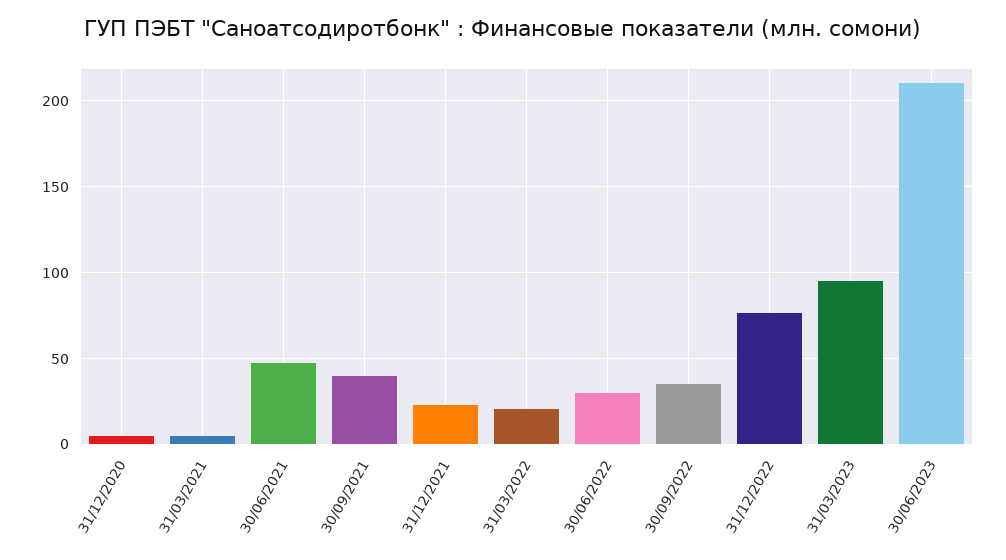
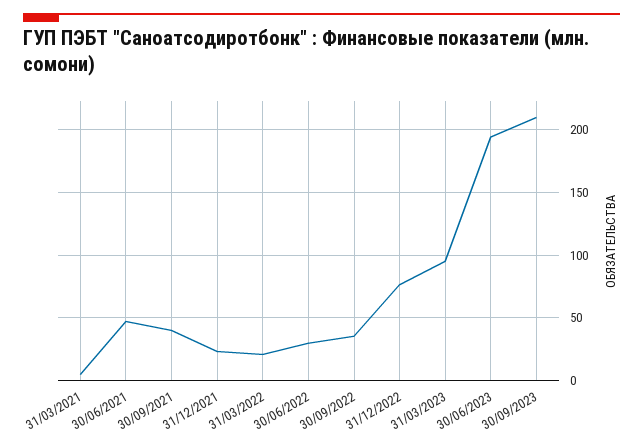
31/12/2020: 5 -> none
30/06/2023: 210 -> 195
30/09/2023: none -> 210

